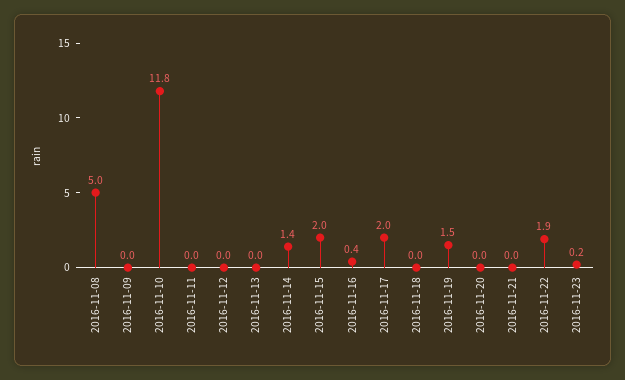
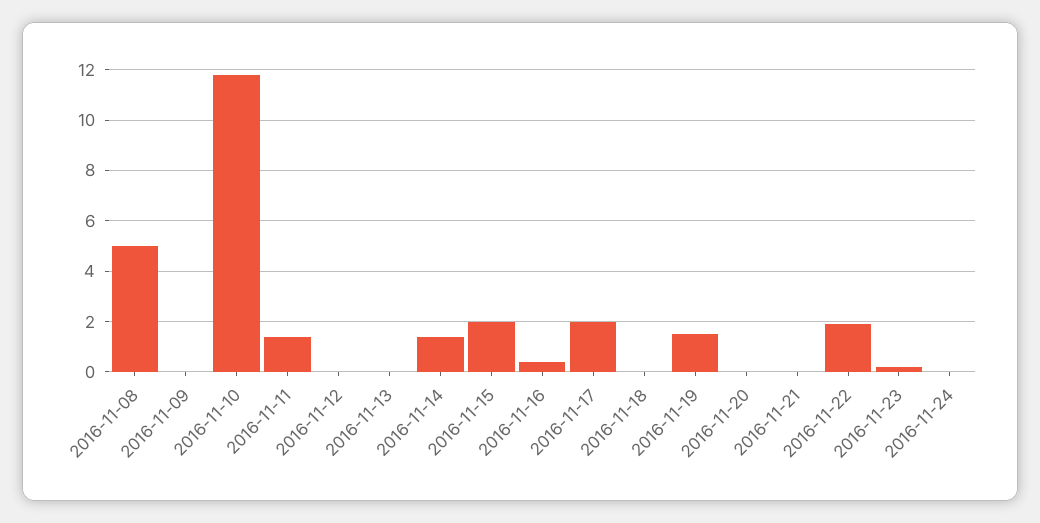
2016-11-11: 0 -> 1.5
2016-11-24: none -> 0

